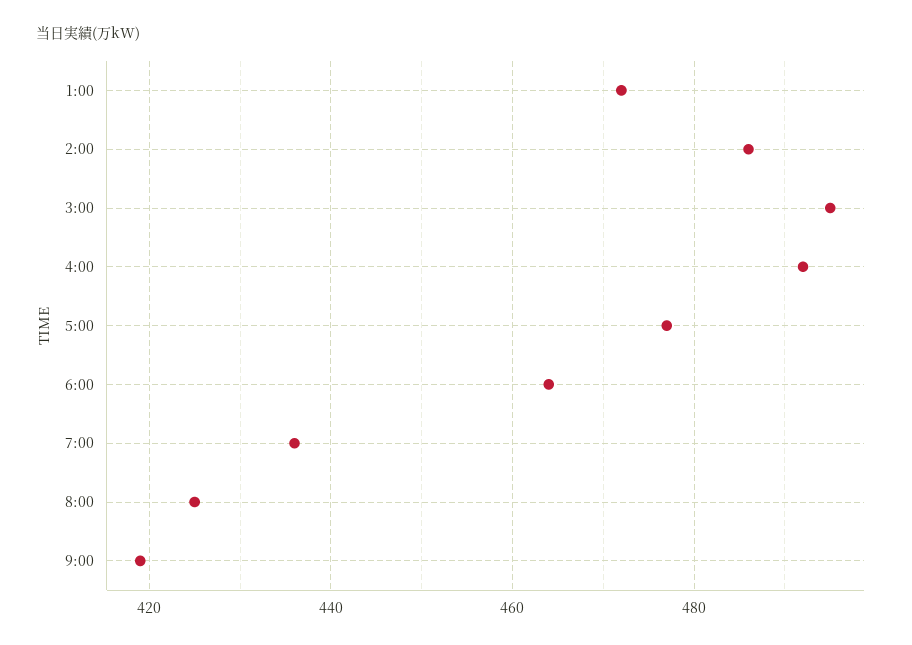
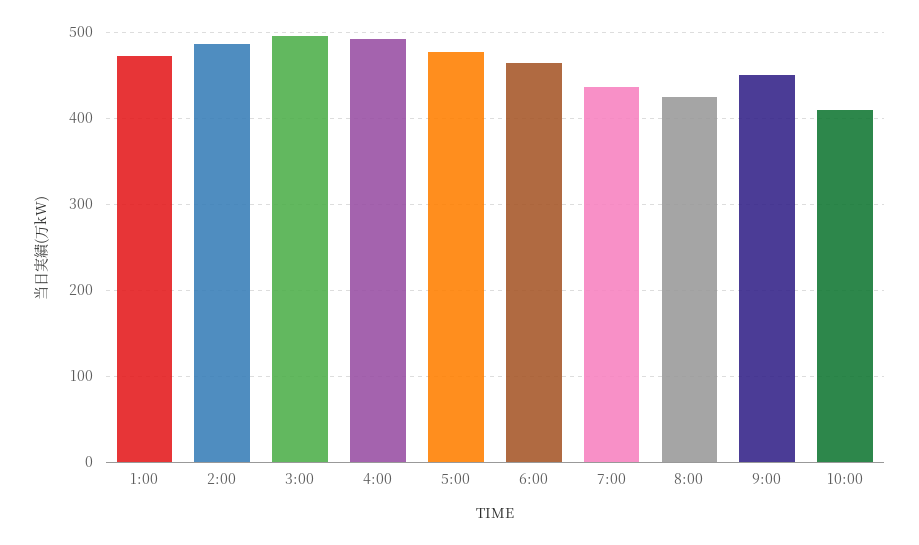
9:00: 420 -> 450
10:00: none -> 410

